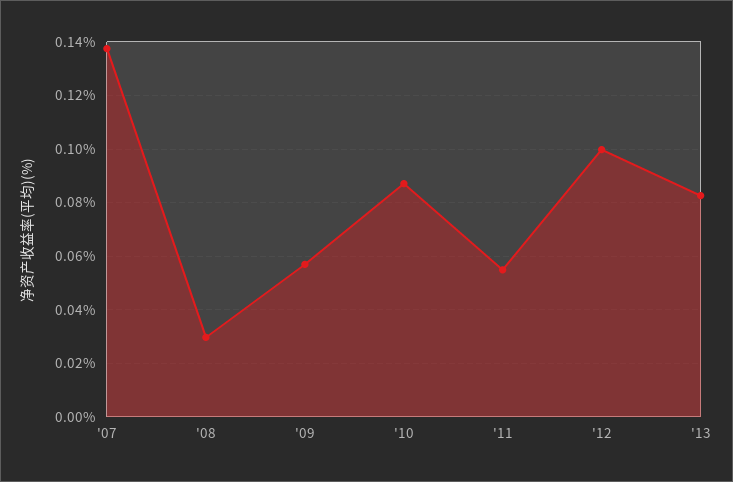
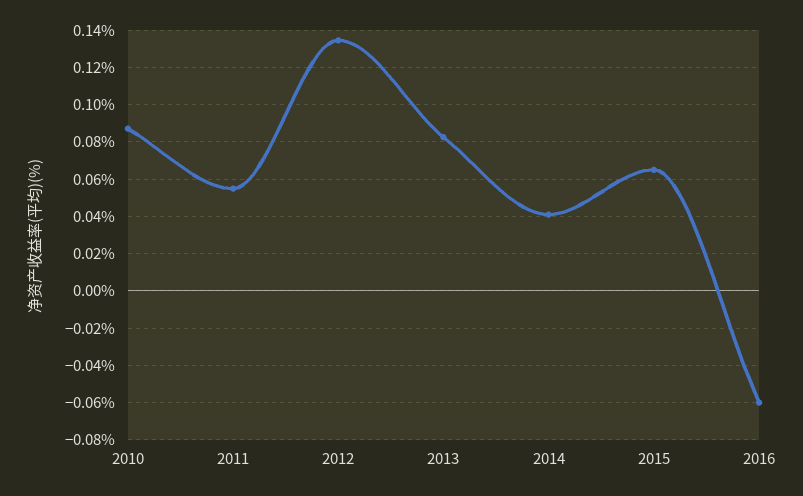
'07: 0.1375 -> none
'08: 0.03 -> none
'09: 0.0575 -> none
'12: 0.1 -> 0.135
2014: none -> 0.04
2015: none -> 0.065
2016: none -> -0.06

